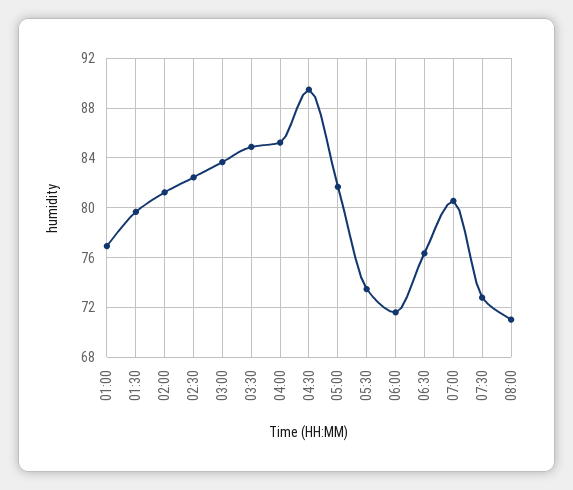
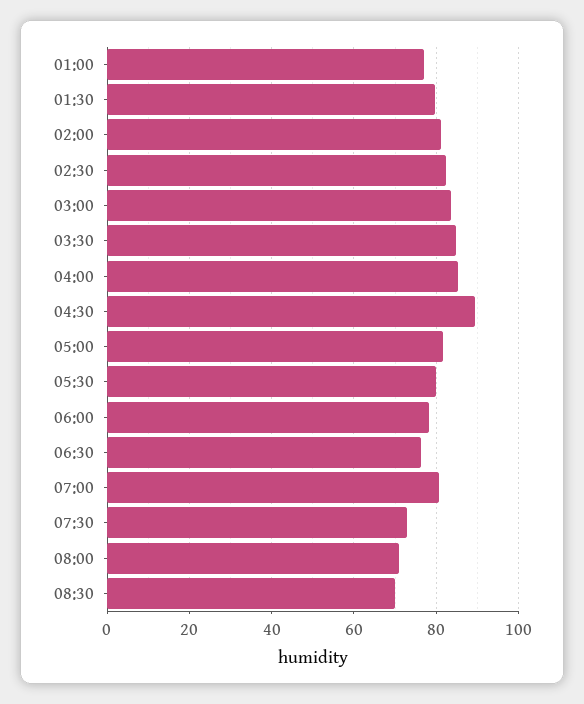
05:30: 73.5 -> 80
06:00: 71.5 -> 78
08:30: none -> 70

